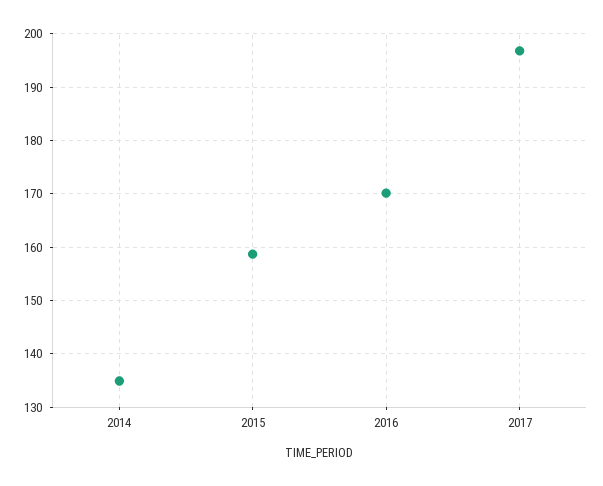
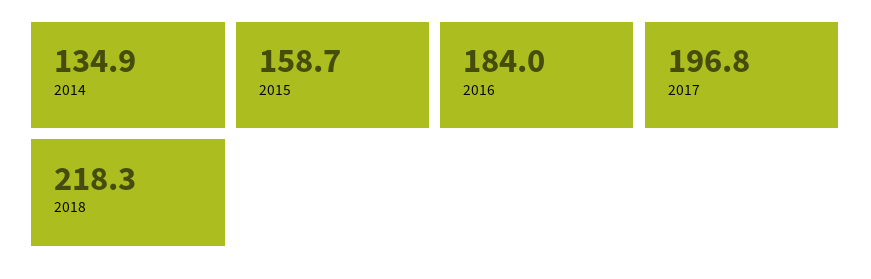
2016: 170 -> 184
2018: none -> 218.3

